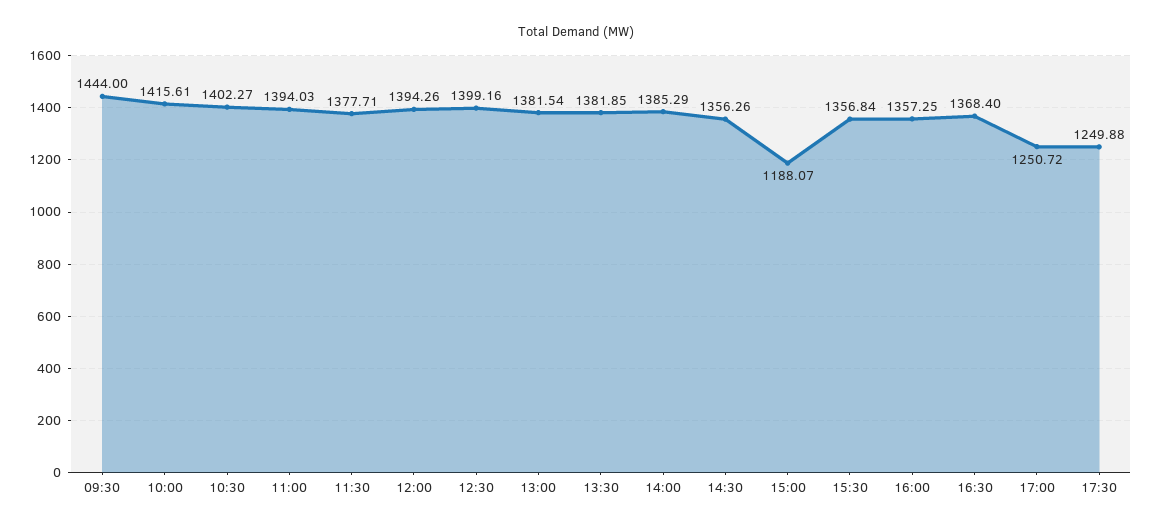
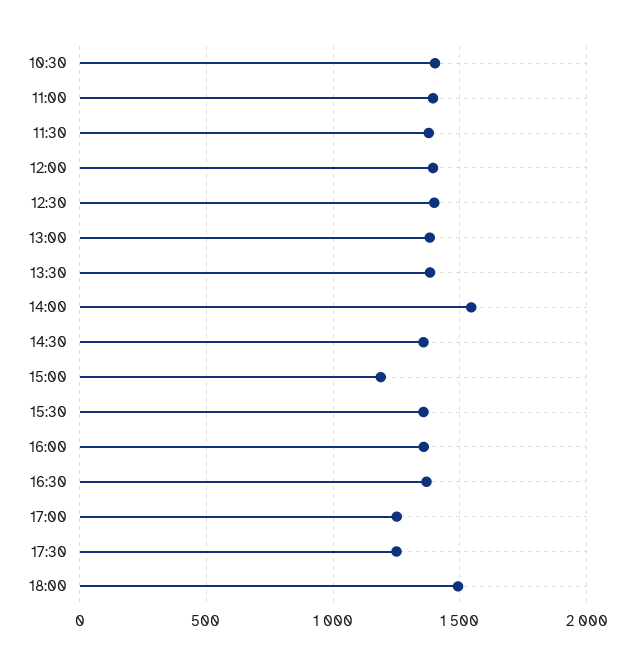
09:30: 1444 -> none
10:00: 1415.61 -> none
14:00: 1385.29 -> 1550
18:00: none -> 1500

